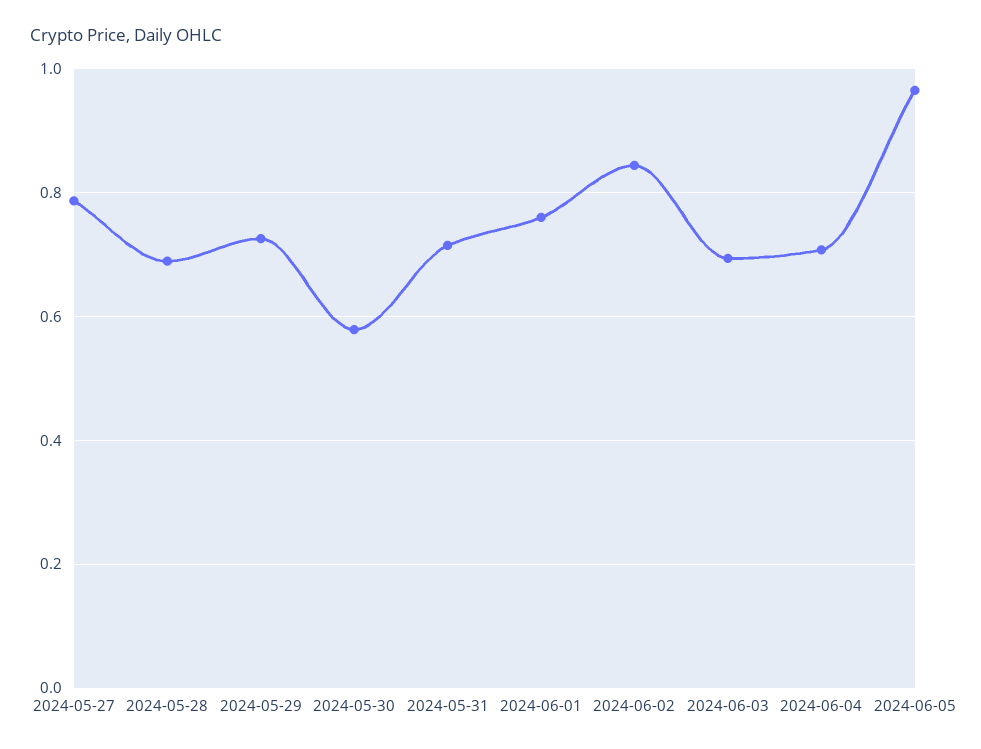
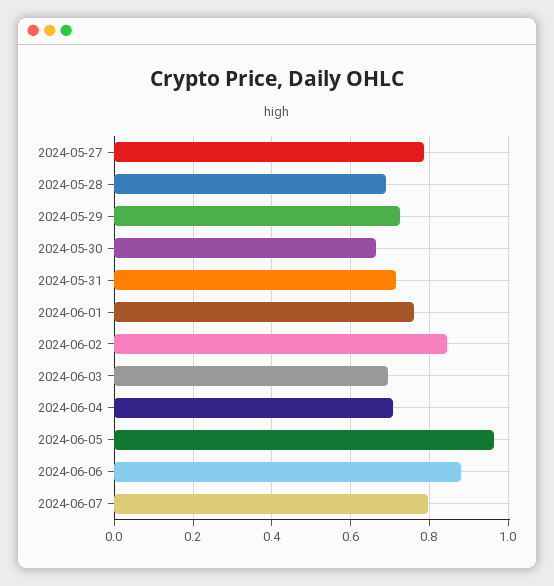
2024-05-30: 0.58 -> 0.66
2024-06-06: none -> 0.88
2024-06-07: none -> 0.8

